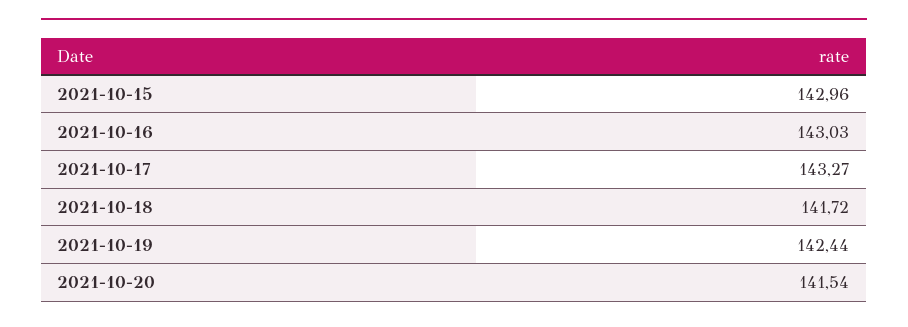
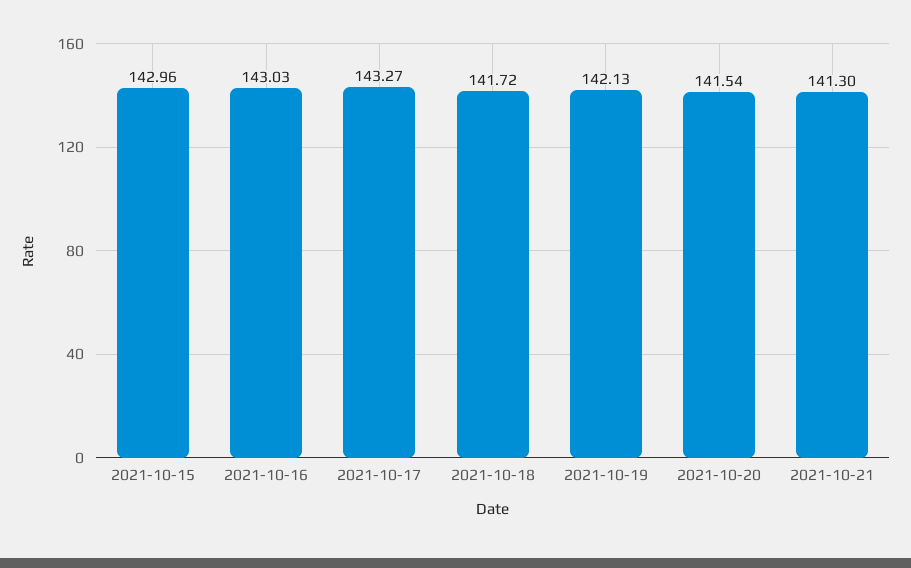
2021-10-19: 142.44 -> 142.13
2021-10-21: none -> 141.3

